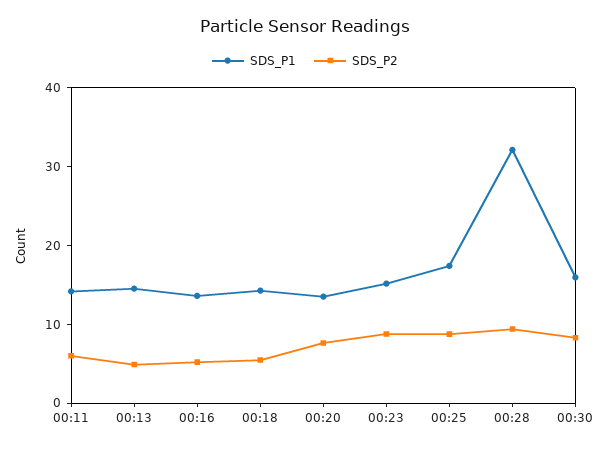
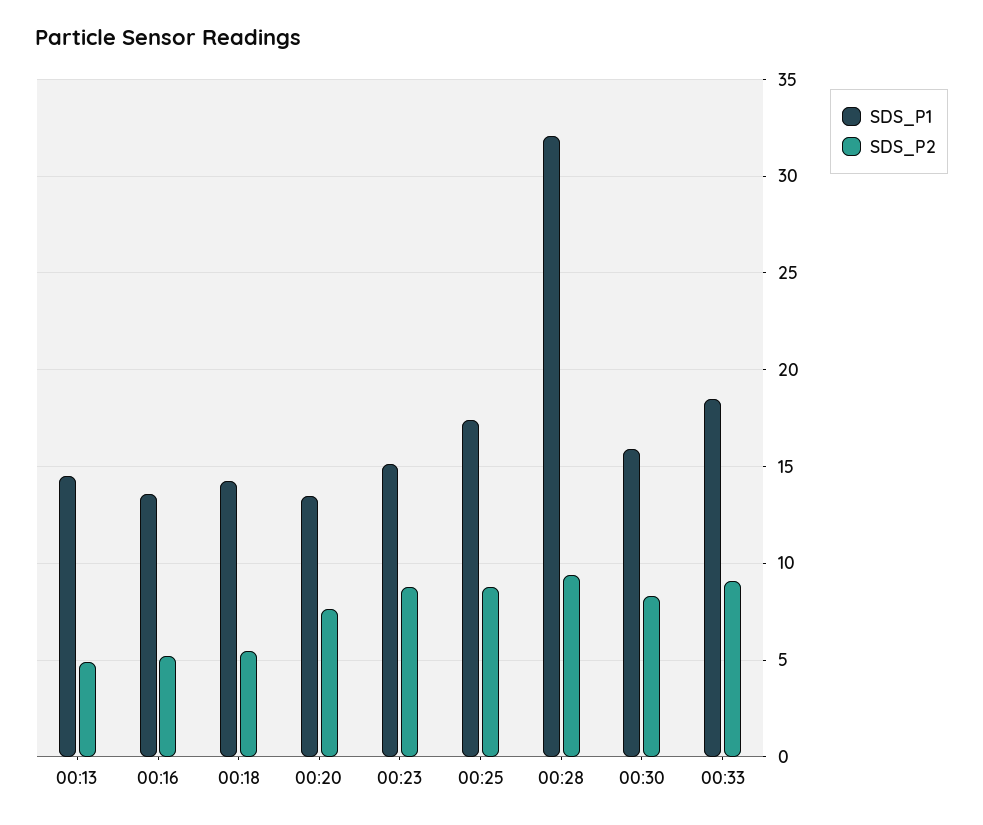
SDS_P1, 00:11: 14 -> none
SDS_P2, 00:11: 6 -> none
SDS_P1, 00:33: none -> 18.5
SDS_P2, 00:33: none -> 9

